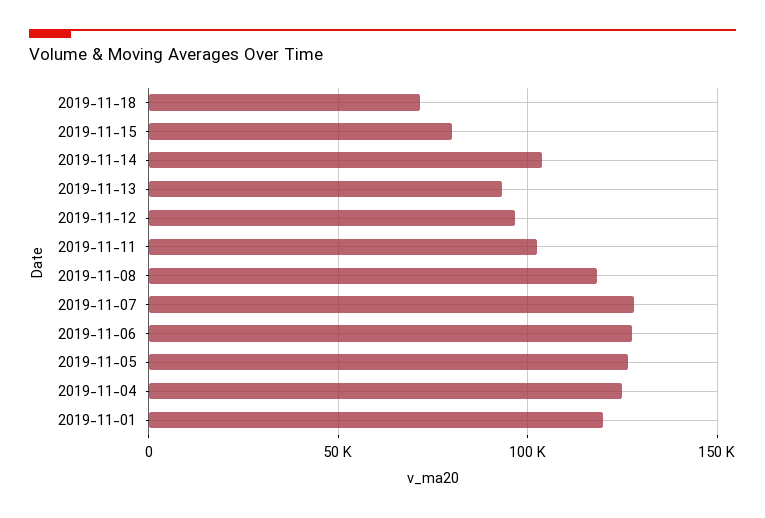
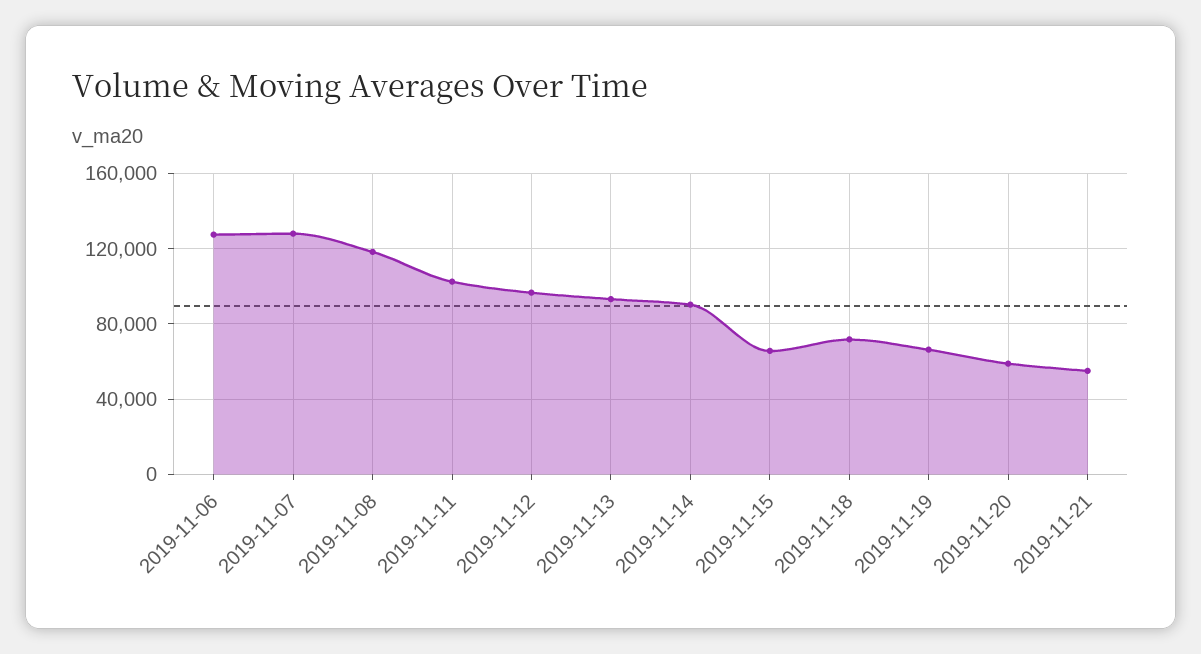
2019-11-15: 80000 -> 65000
2019-11-14: 105000 -> 90000
2019-11-05: 125000 -> none
2019-11-04: 125000 -> none
2019-11-01: 120000 -> none
2019-11-19: none -> 65000
2019-11-20: none -> 60000
2019-11-21: none -> 55000

